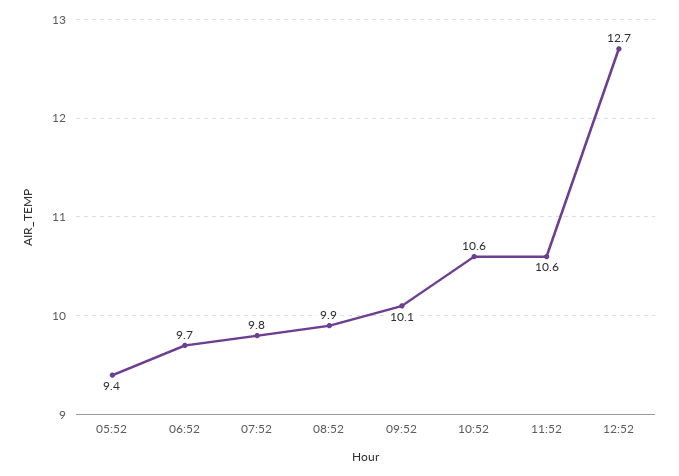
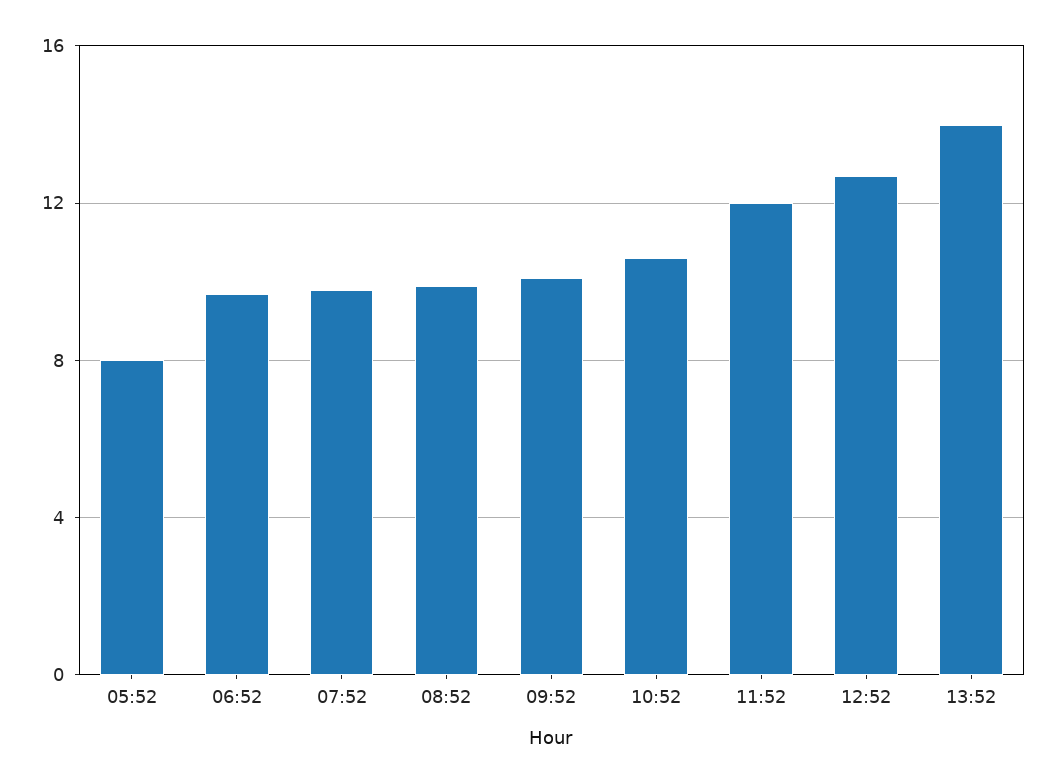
05:52: 9.4 -> 8
11:52: 10.6 -> 12
13:52: none -> 14

